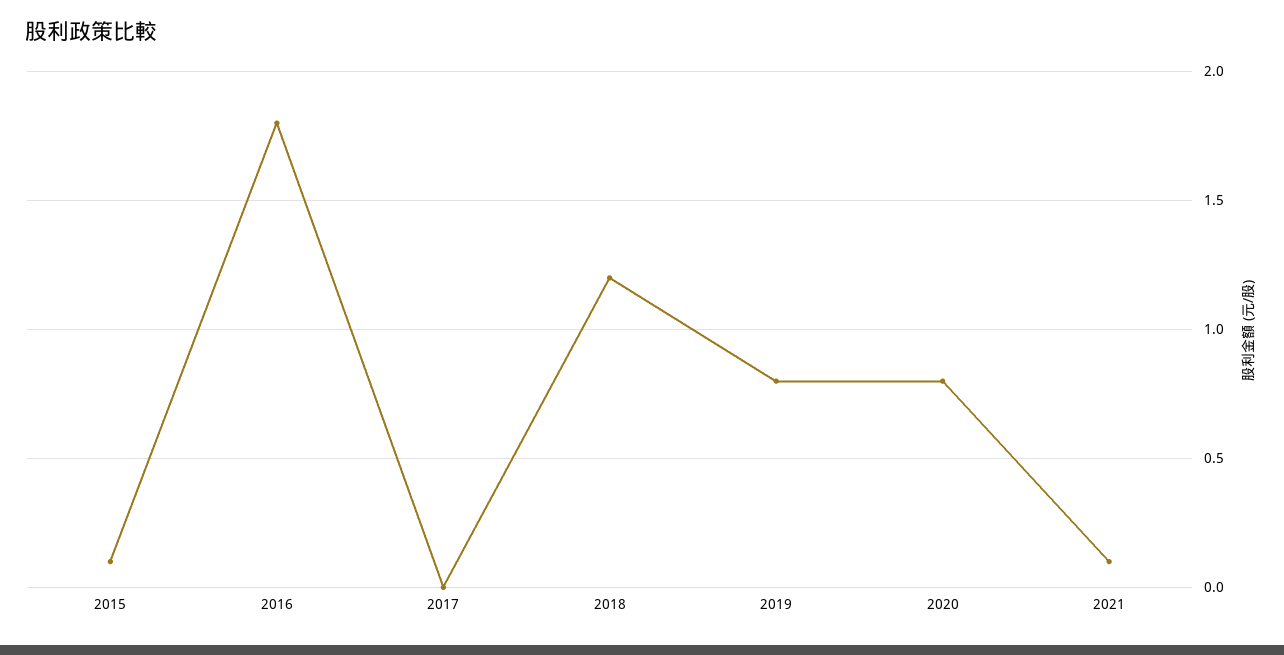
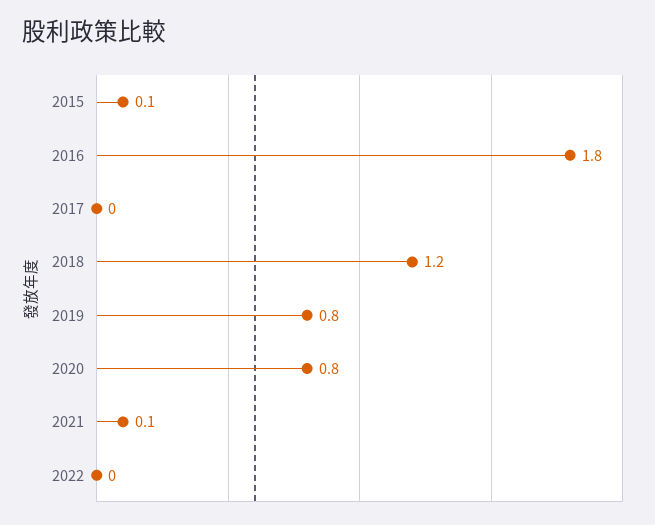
2022: none -> 0

